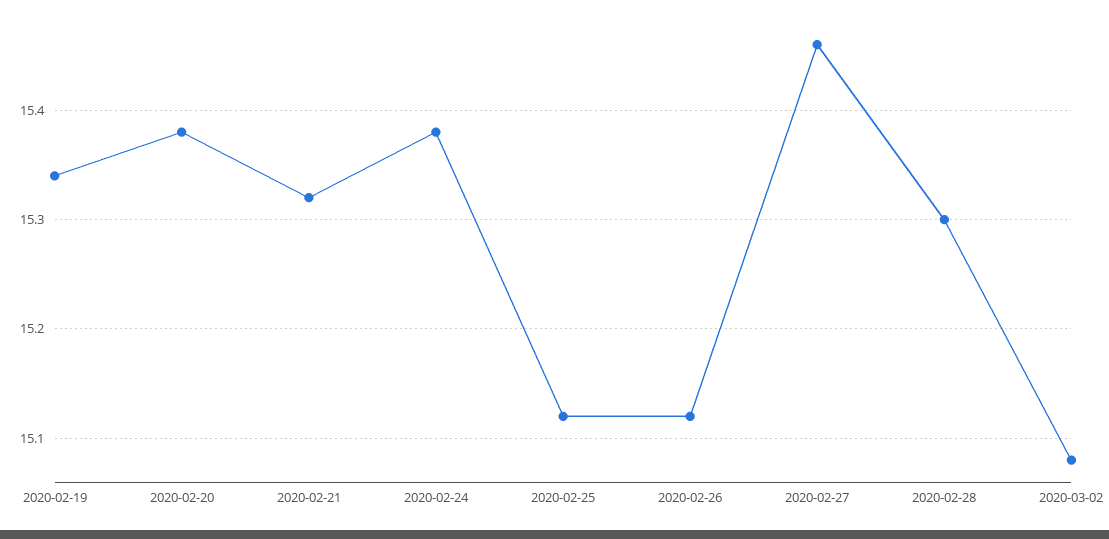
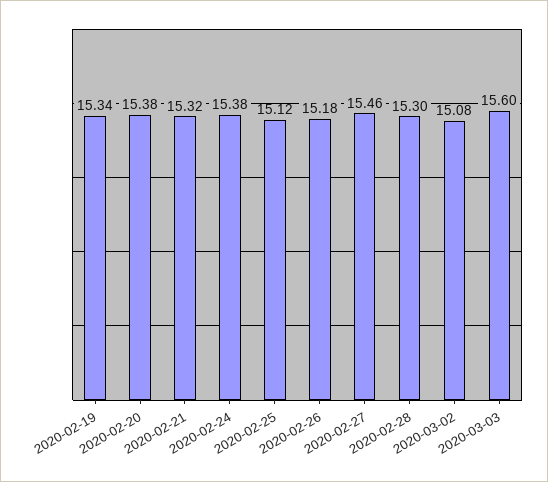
2020-02-26: 15.12 -> 15.18
2020-03-03: none -> 15.6

